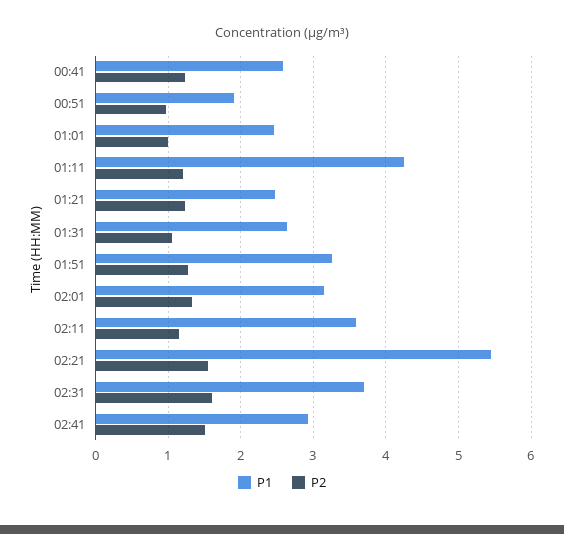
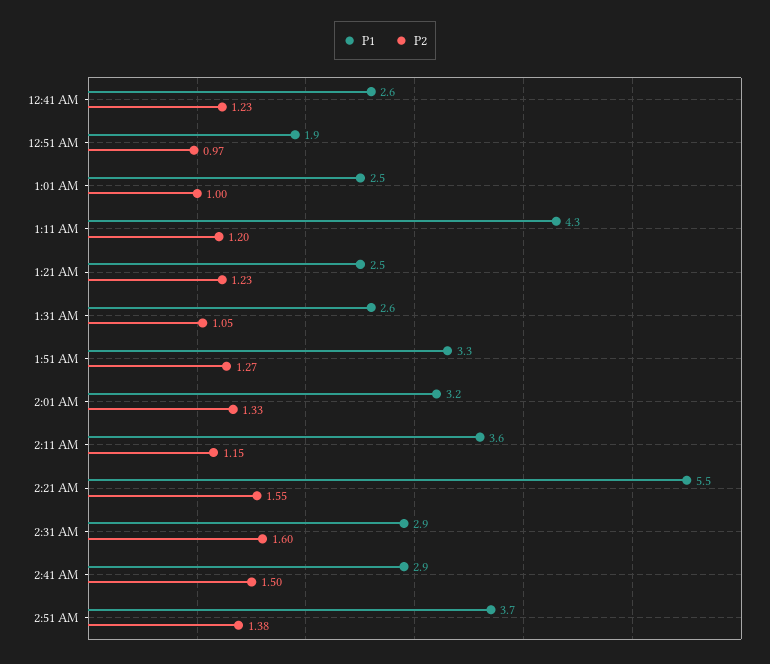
P1, 02:31: 3.7 -> 2.9
P1, 2:51 AM: none -> 3.7
P2, 2:51 AM: none -> 1.38

